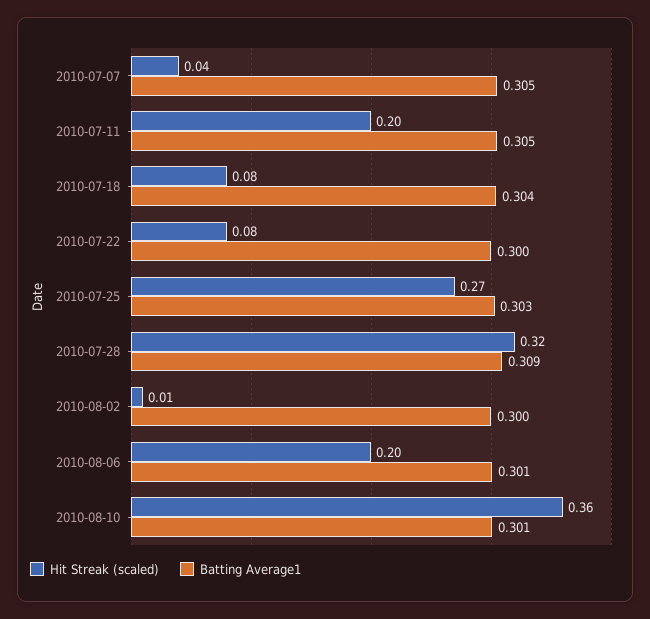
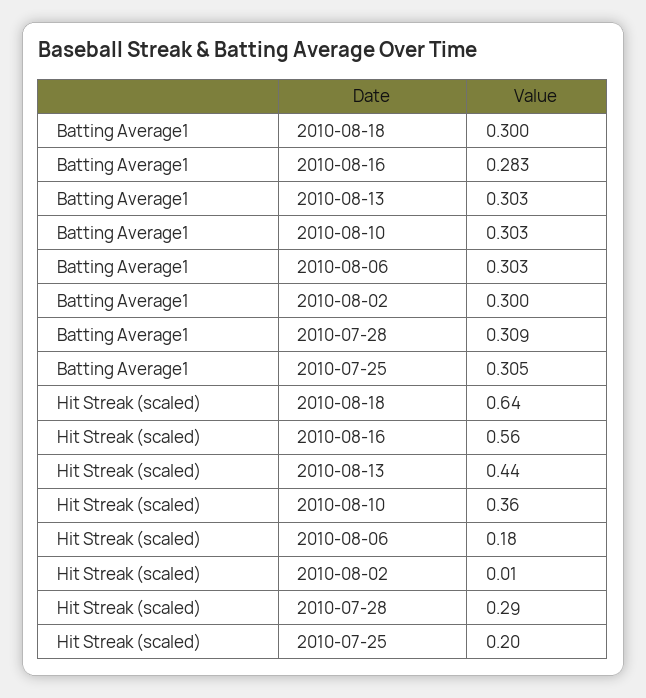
Hit Streak (scaled), 2010-07-07: 0.04 -> none
Batting Average1, 2010-07-07: 0.305 -> none
Hit Streak (scaled), 2010-07-11: 0.2 -> none
Batting Average1, 2010-07-11: 0.305 -> none
Hit Streak (scaled), 2010-07-18: 0.08 -> none
Batting Average1, 2010-07-18: 0.304 -> none
Hit Streak (scaled), 2010-07-22: 0.08 -> none
Batting Average1, 2010-07-22: 0.3 -> none
Hit Streak (scaled), 2010-07-25: 0.27 -> 0.2
Batting Average1, 2010-07-25: 0.303 -> 0.305
Hit Streak (scaled), 2010-07-28: 0.32 -> 0.29
Hit Streak (scaled), 2010-08-06: 0.2 -> 0.18
Batting Average1, 2010-08-06: 0.301 -> 0.303
Batting Average1, 2010-08-10: 0.301 -> 0.303
Batting Average1, 2010-08-18: none -> 0.3
Batting Average1, 2010-08-16: none -> 0.283
Batting Average1, 2010-08-13: none -> 0.303
Hit Streak (scaled), 2010-08-18: none -> 0.64
Hit Streak (scaled), 2010-08-16: none -> 0.56
Hit Streak (scaled), 2010-08-13: none -> 0.44

